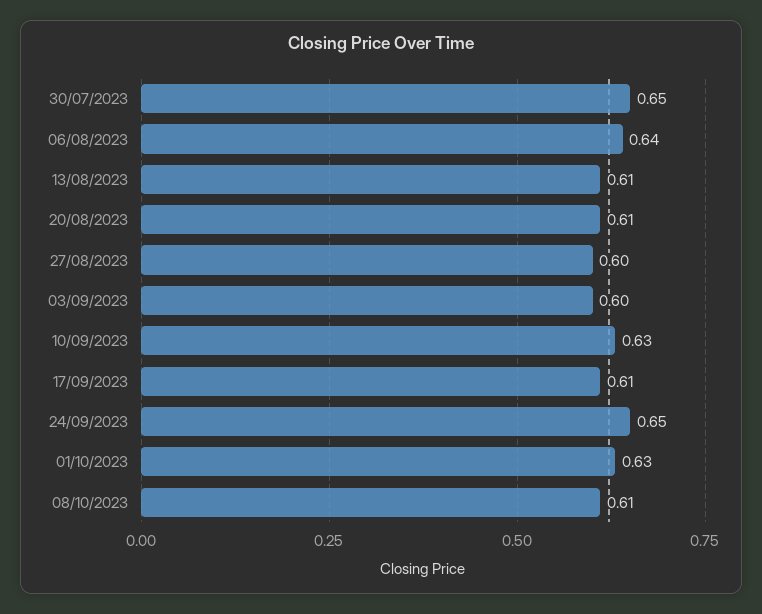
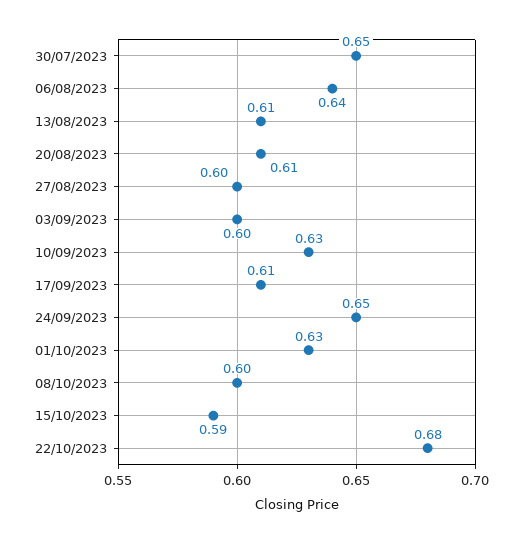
08/10/2023: 0.61 -> 0.6
15/10/2023: none -> 0.59
22/10/2023: none -> 0.68

